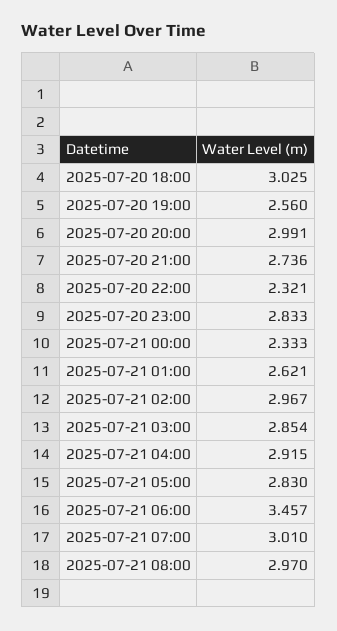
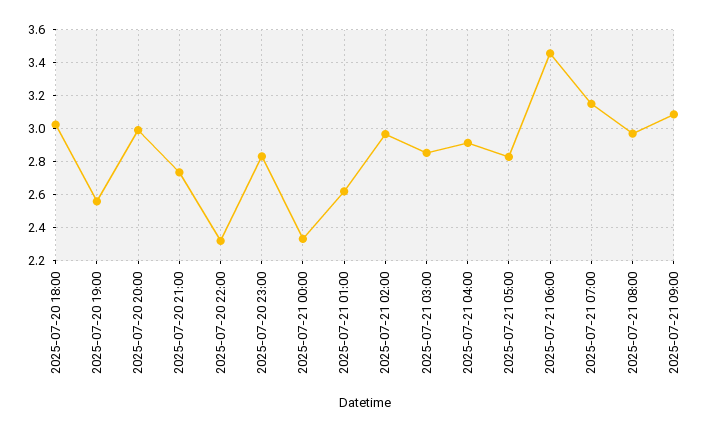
2025-07-21 07:00: 3.01 -> 3.15
2025-07-21 09:00: none -> 3.1

